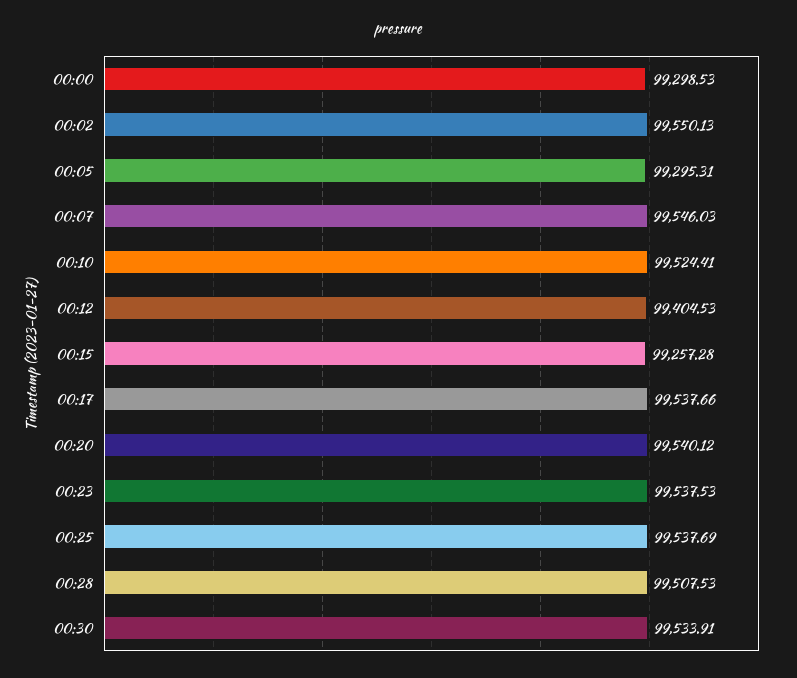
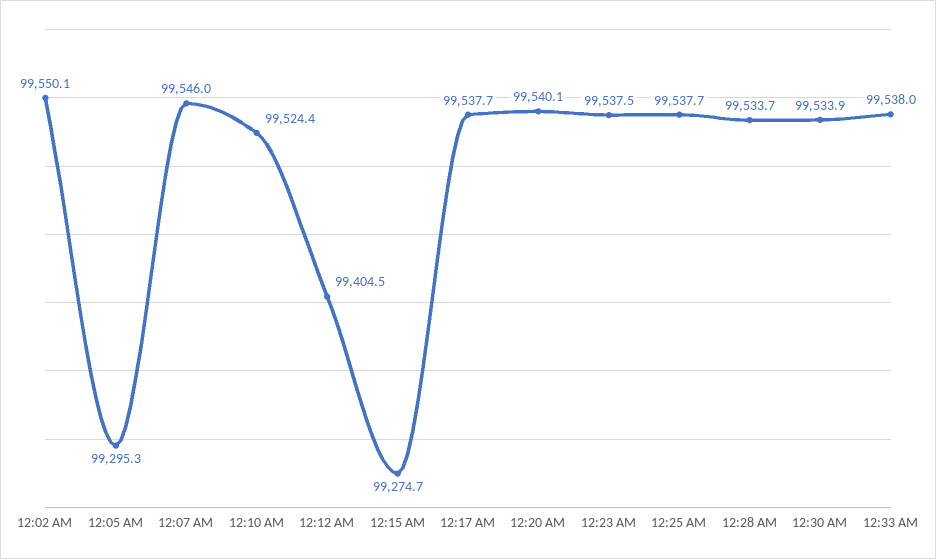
00:00: 99298.53 -> none
00:15: 99257.28 -> 99274.7
00:28: 99507.53 -> 99533.7
12:33 AM: none -> 99538

